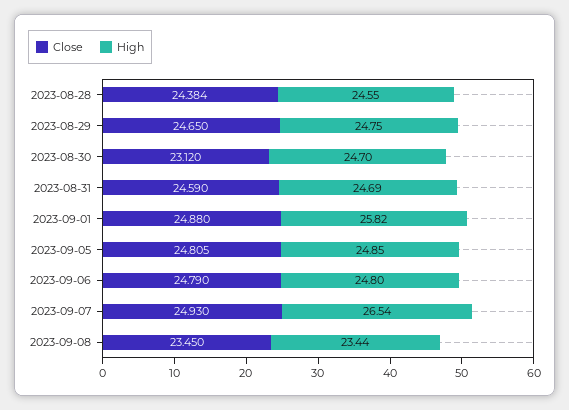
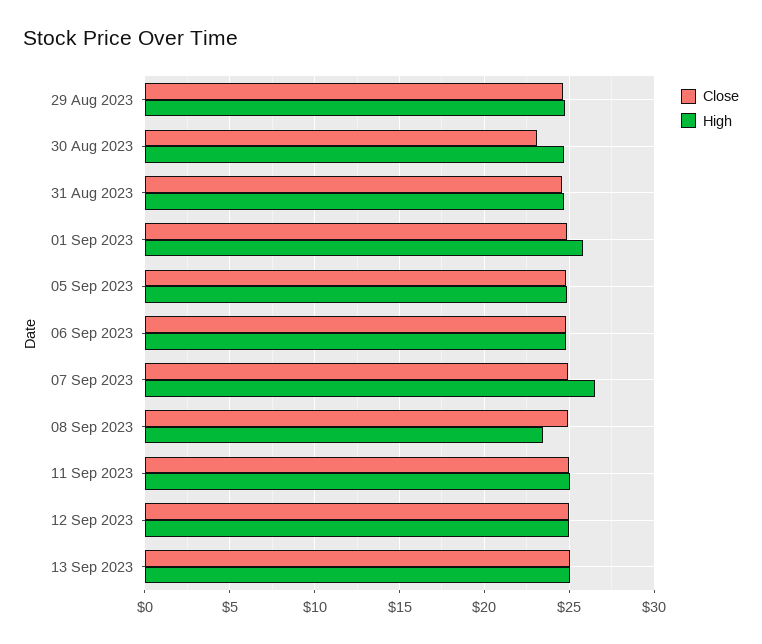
Close, 2023-08-28: 24.384 -> none
High, 2023-08-28: 24.55 -> none
Close, 2023-09-08: 23.45 -> 25
Close, 11 Sep 2023: none -> 25
High, 11 Sep 2023: none -> 25
Close, 12 Sep 2023: none -> 25
High, 12 Sep 2023: none -> 25
Close, 13 Sep 2023: none -> 25
High, 13 Sep 2023: none -> 25

